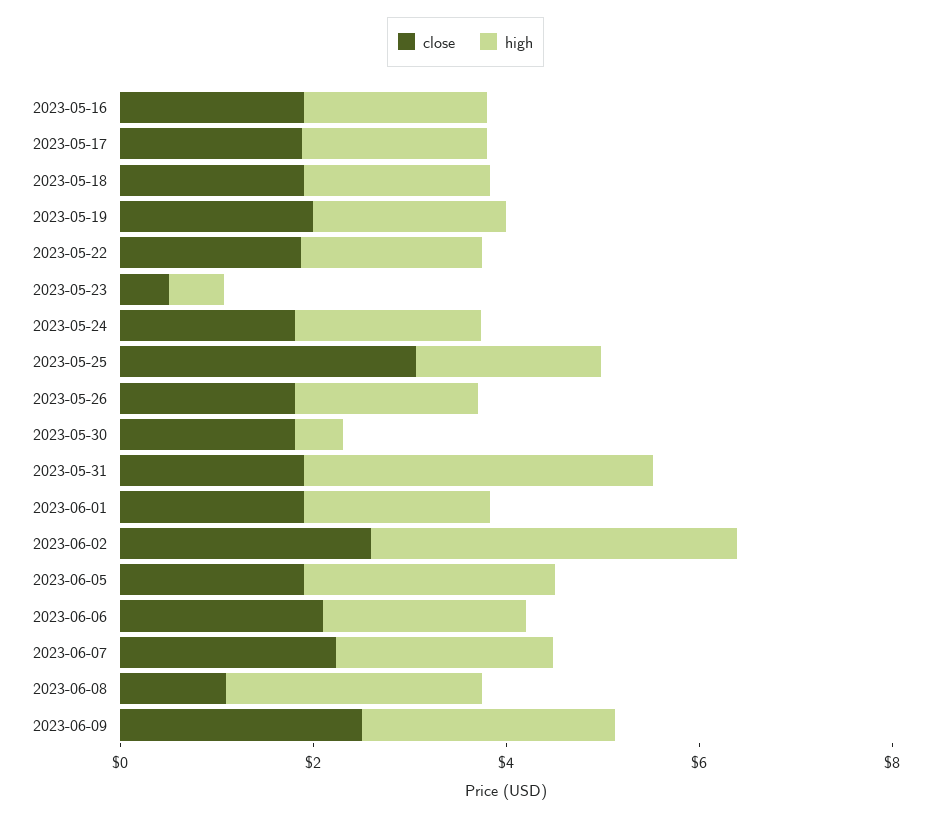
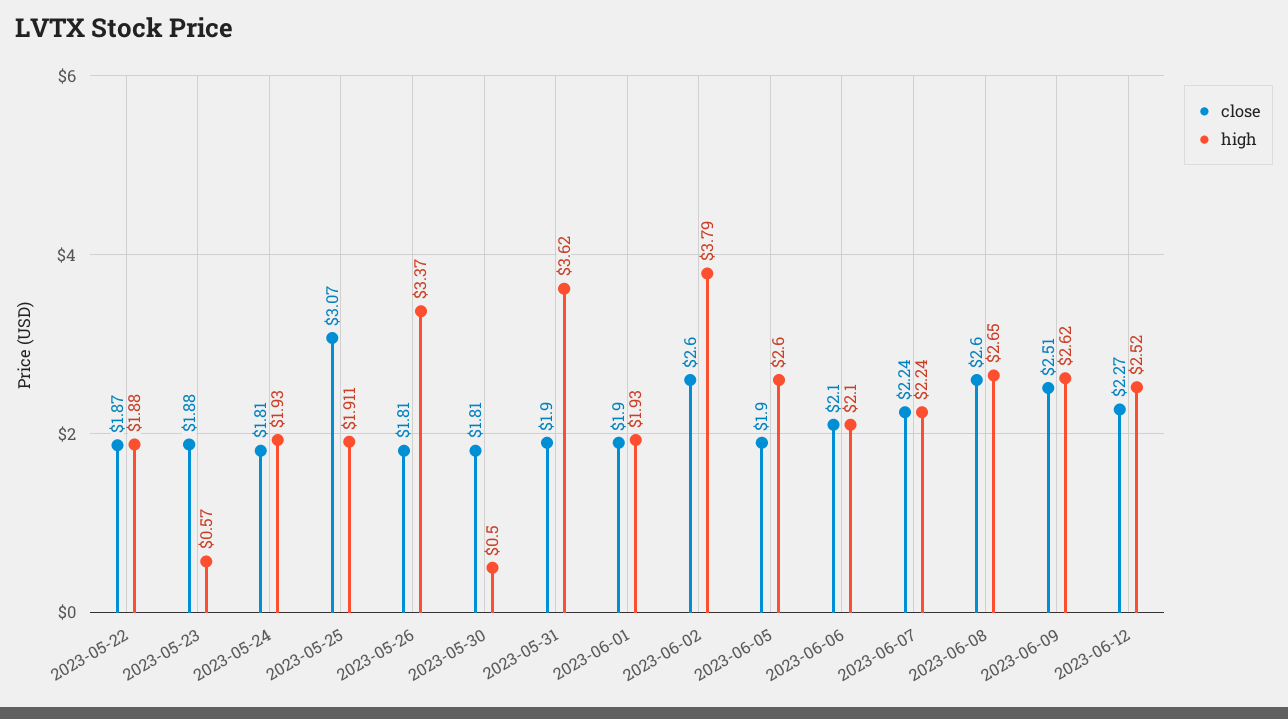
close, 2023-05-16: 2 -> none
high, 2023-05-16: 2 -> none
close, 2023-05-17: 2 -> none
high, 2023-05-17: 2 -> none
close, 2023-05-18: 2 -> none
high, 2023-05-18: 2 -> none
close, 2023-05-19: 2 -> none
high, 2023-05-19: 2 -> none
close, 2023-05-23: 0.5 -> 1.88
high, 2023-05-26: 2 -> 3.37
close, 2023-06-08: 1 -> 2.6
close, 2023-06-12: none -> 2.27
high, 2023-06-12: none -> 2.52

